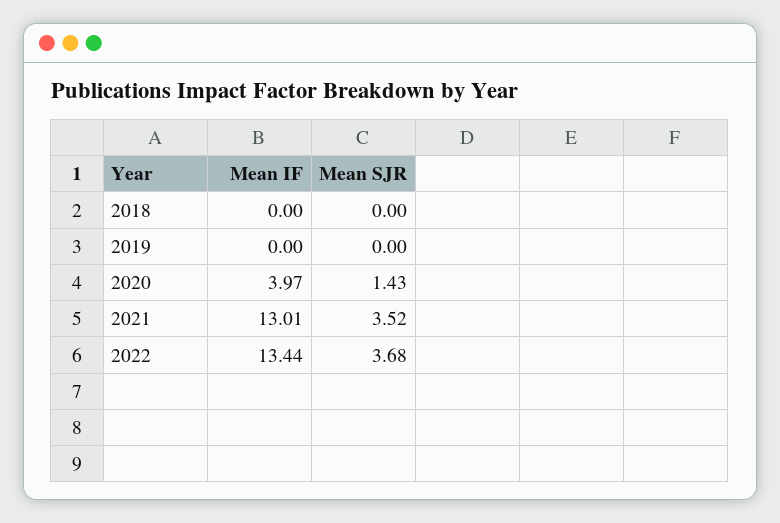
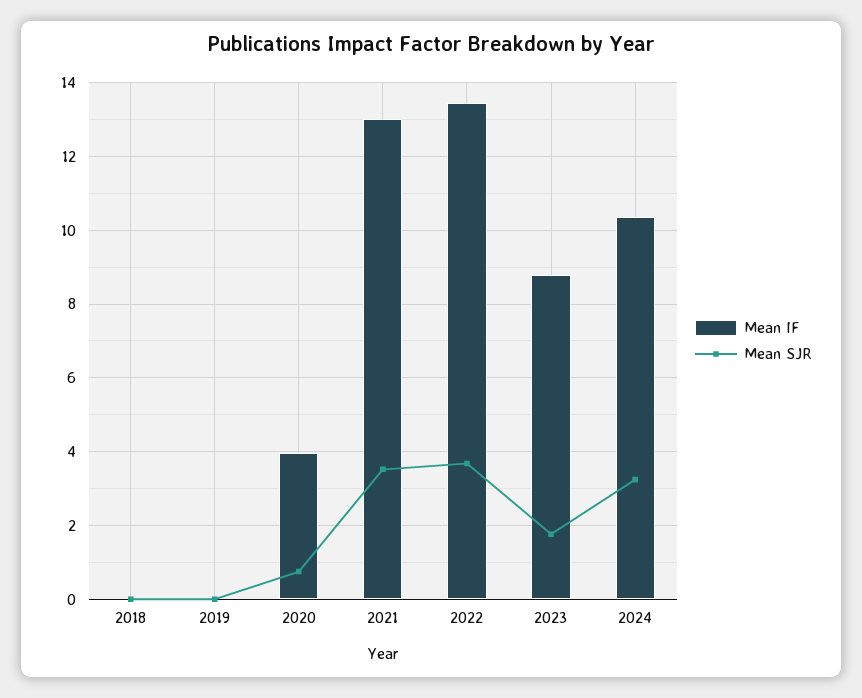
Mean SJR, 2020: 1.43 -> 0.8
Mean IF, 2023: none -> 8.8
Mean SJR, 2023: none -> 1.8
Mean IF, 2024: none -> 10.4
Mean SJR, 2024: none -> 3.2

